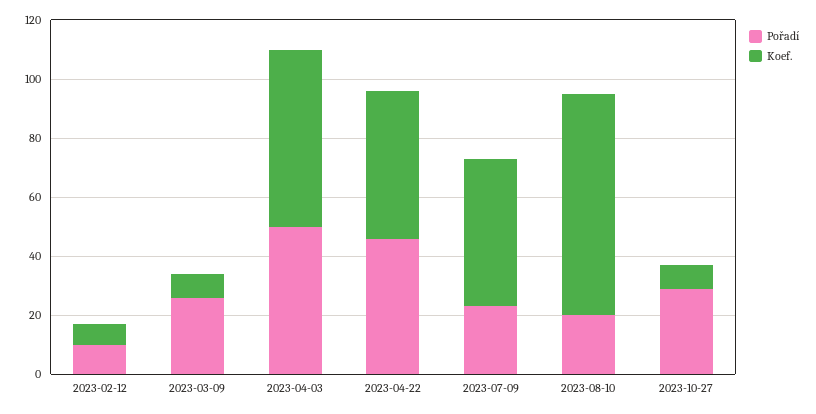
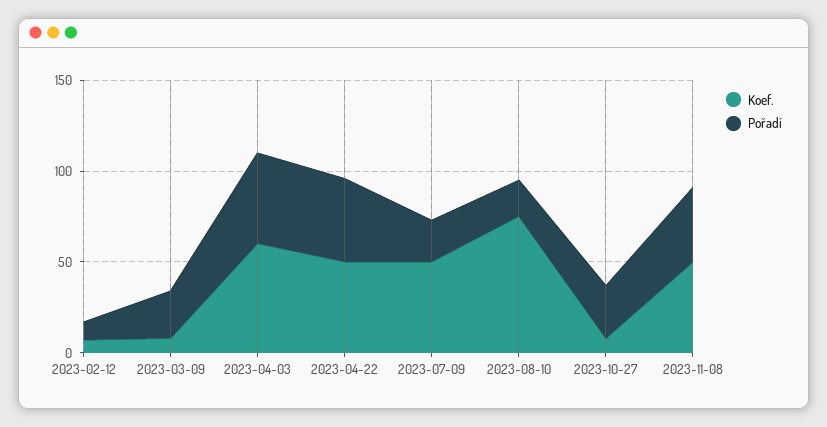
Koef., 2023-11-08: none -> 50
Pořadí, 2023-11-08: none -> 40

